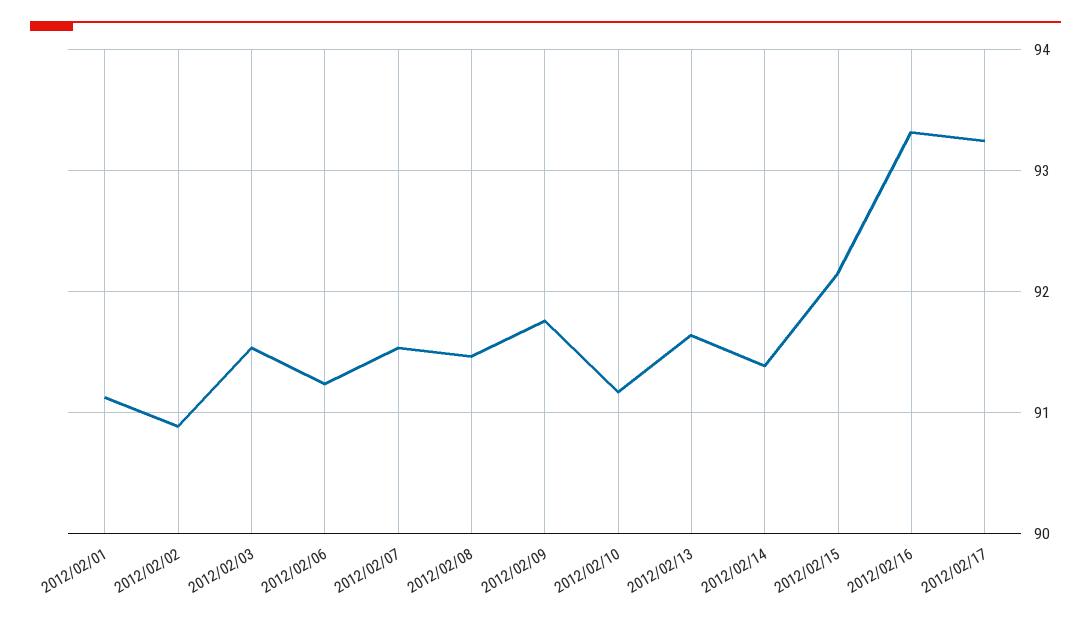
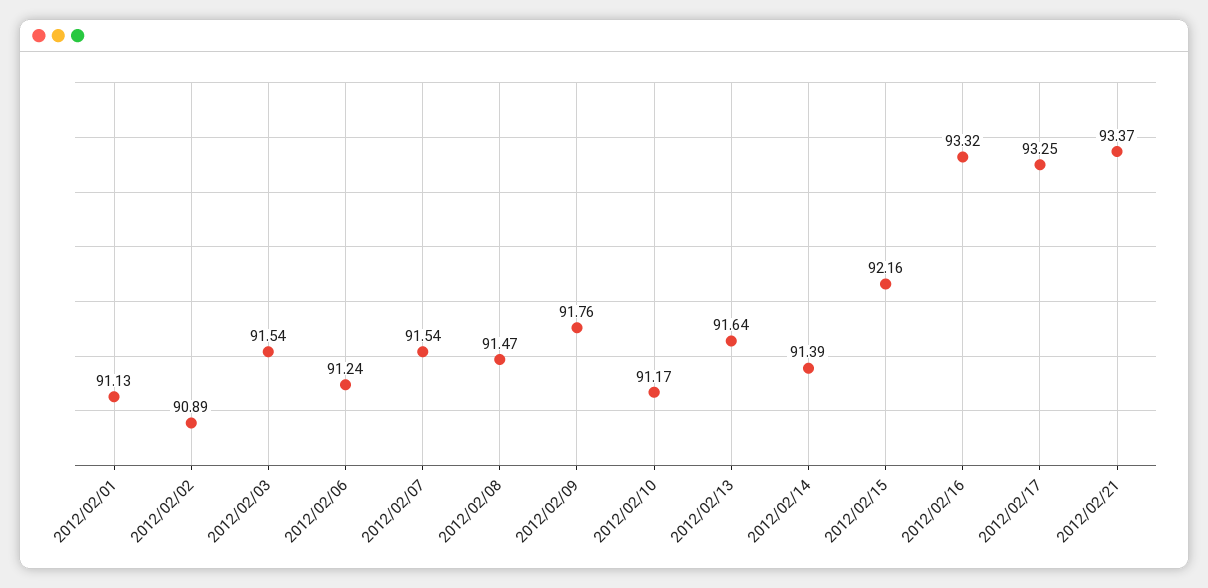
2012/02/21: none -> 93.37

